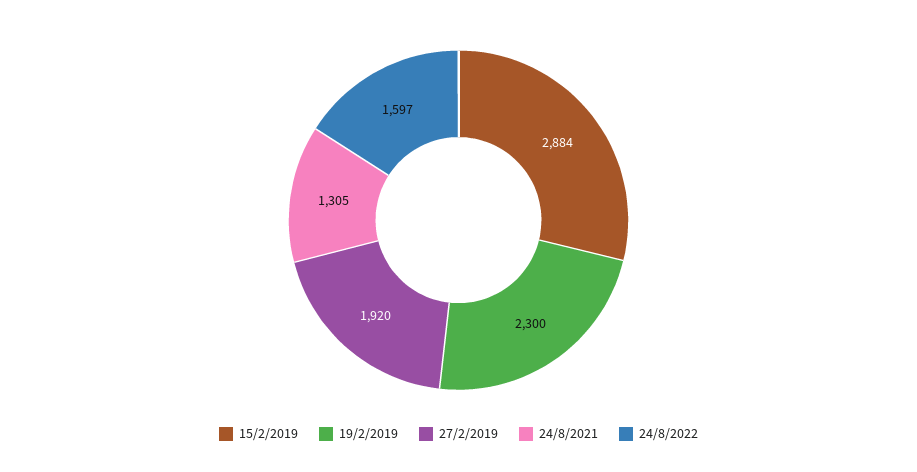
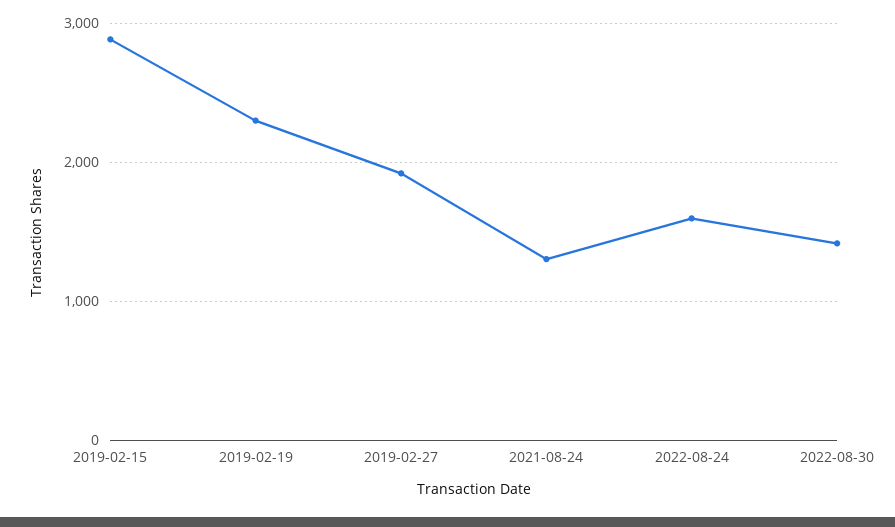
2022-08-30: none -> 1400

